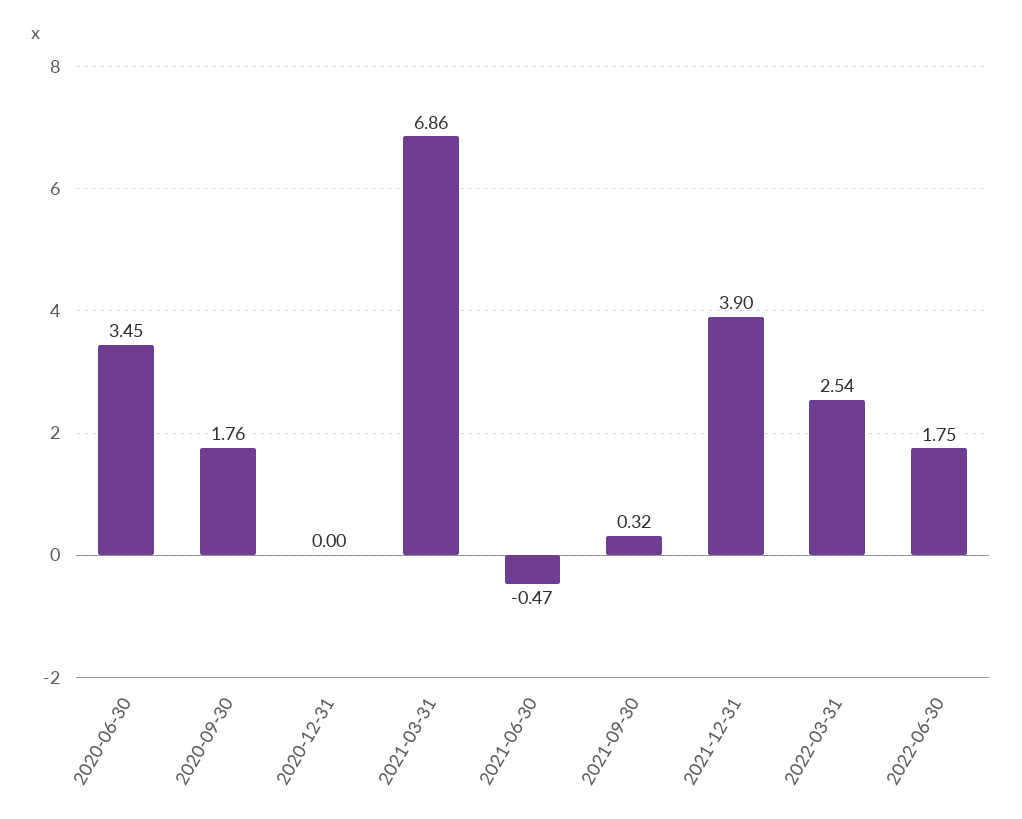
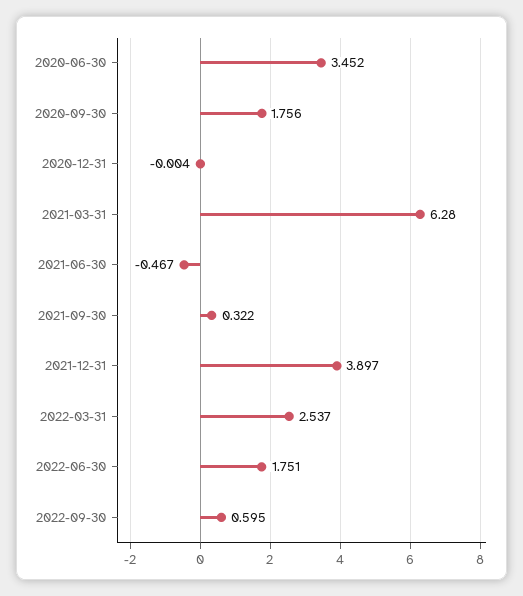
2021-03-31: 6.86 -> 6.28
2022-09-30: none -> 0.595

